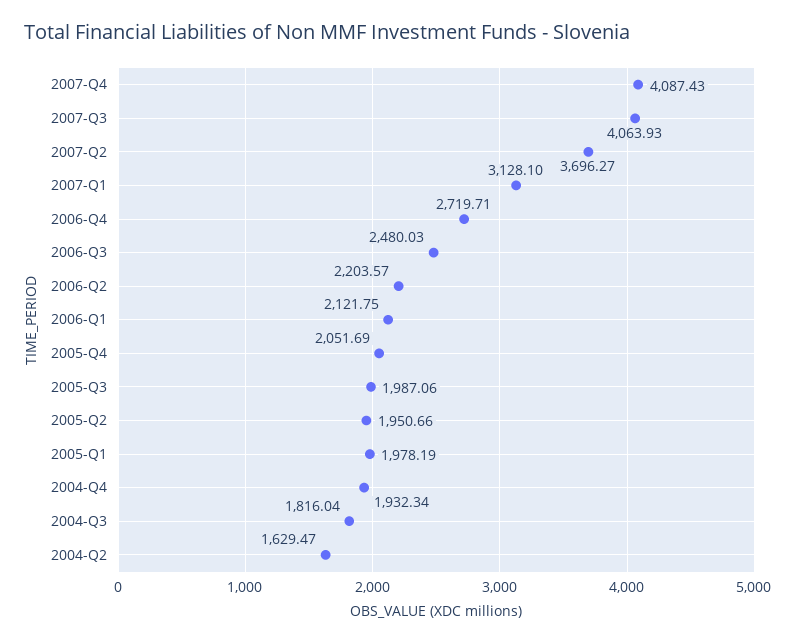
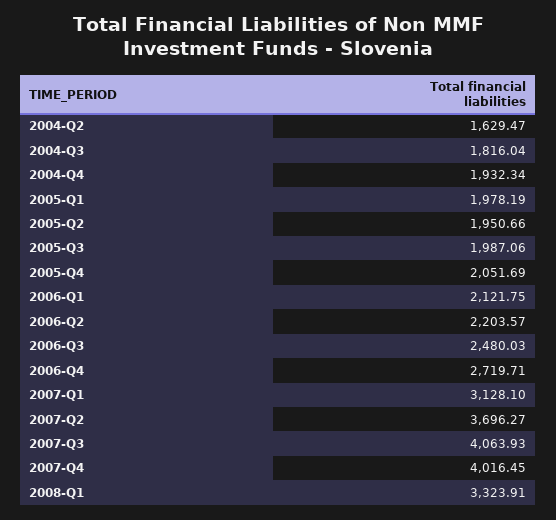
2007-Q4: 4087.43 -> 4016.45
2008-Q1: none -> 3323.91

